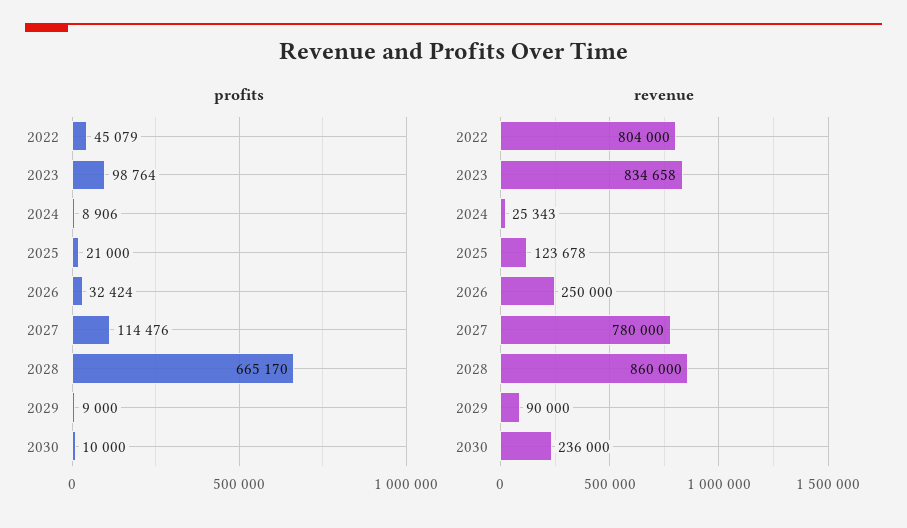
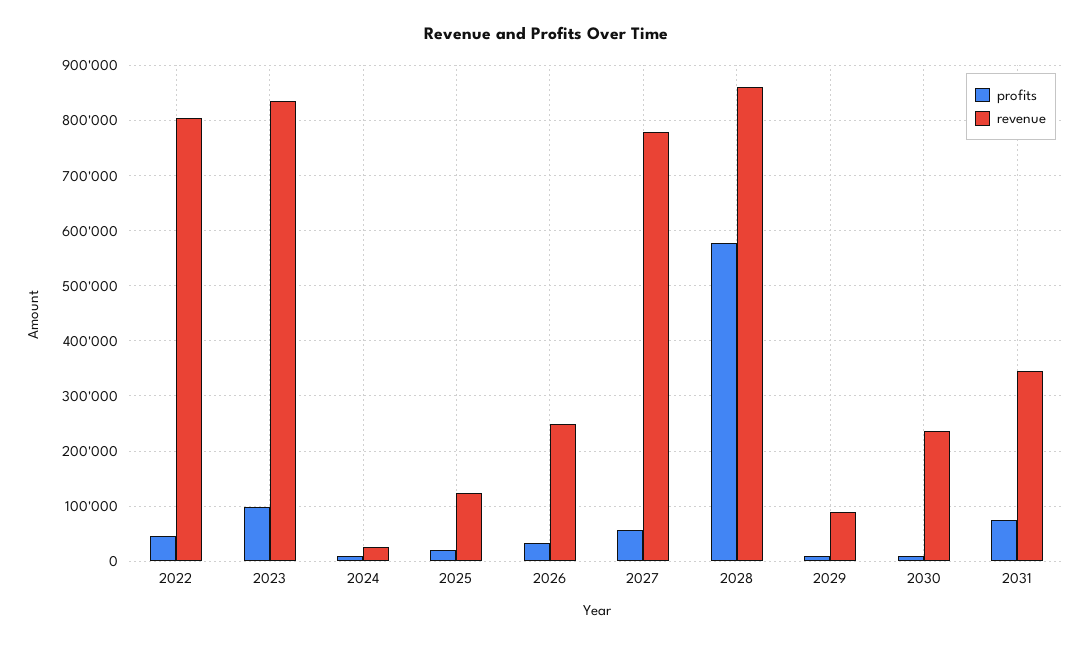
profits, 2027: 114476 -> 60000
profits, 2028: 665170 -> 580000
profits, 2031: none -> 80000
revenue, 2031: none -> 340000

